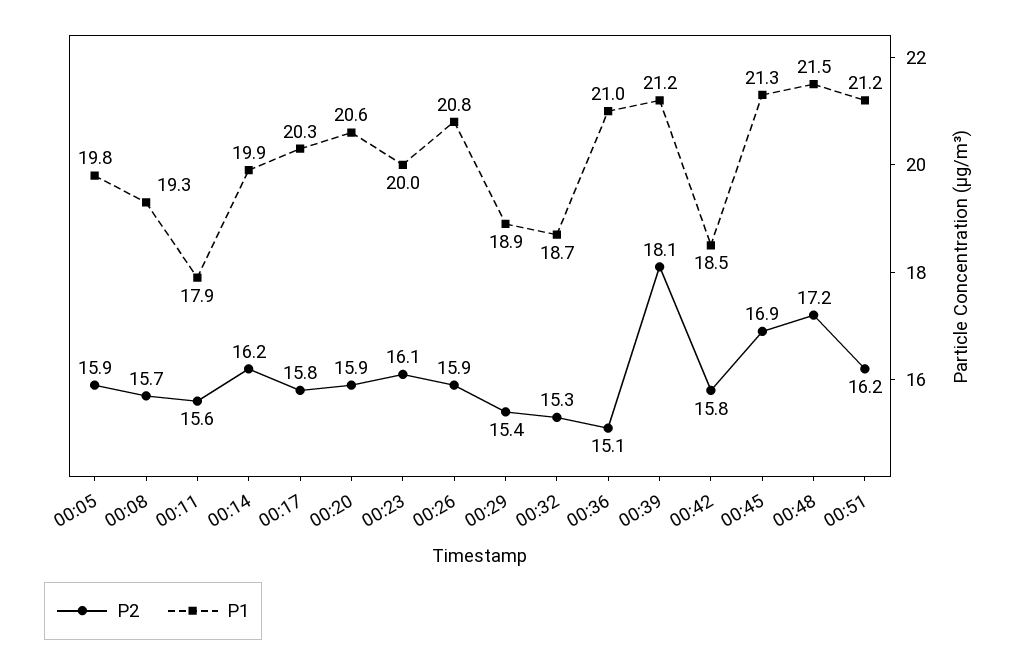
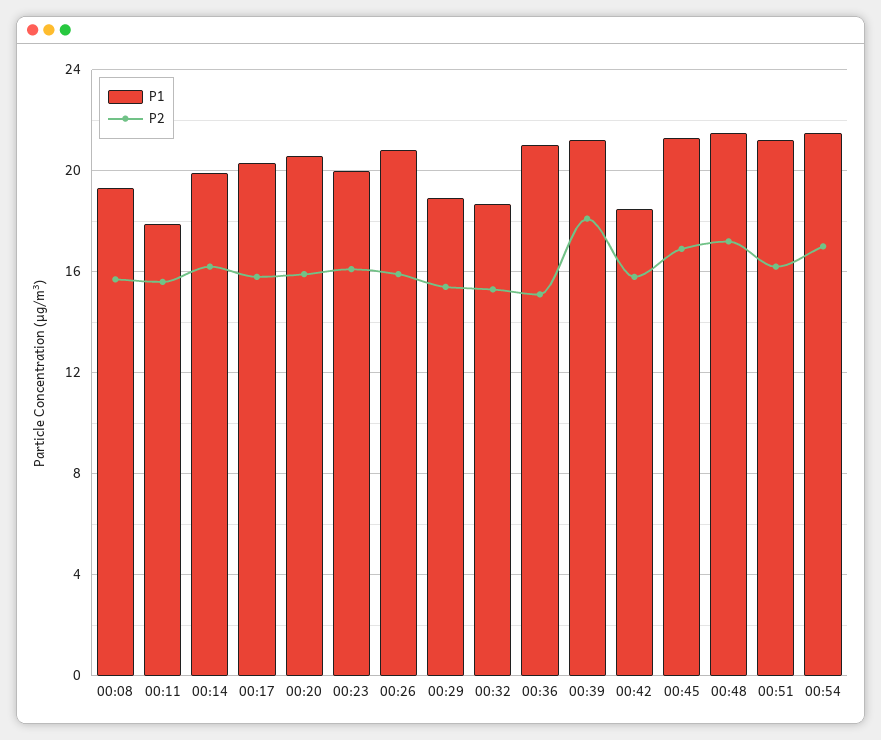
P2, 00:05: 15.9 -> none
P1, 00:05: 19.8 -> none
P1, 00:54: none -> 21.5
P2, 00:54: none -> 17

